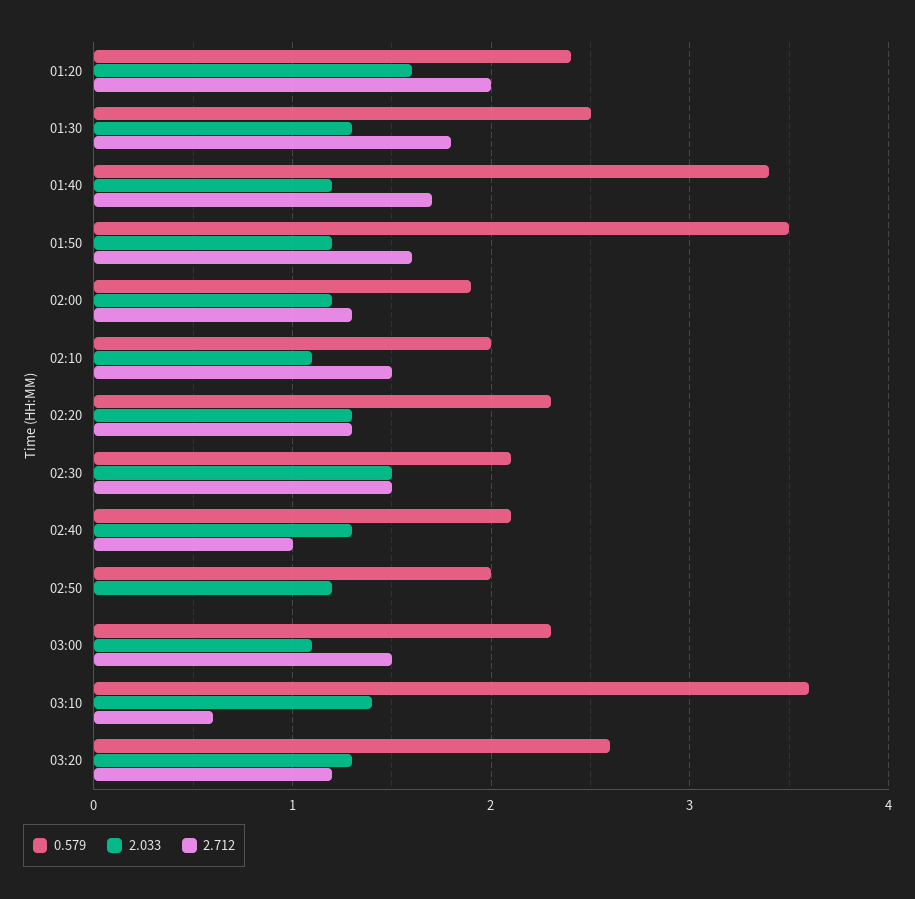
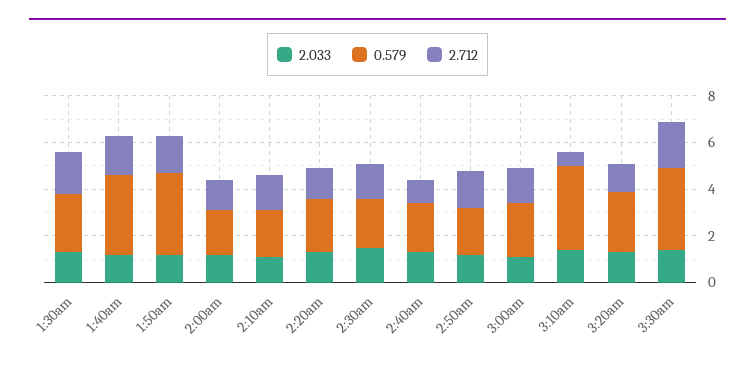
0.579, 01:20: 2.4 -> none
2.033, 01:20: 1.6 -> none
2.712, 01:20: 2 -> none
2.712, 02:50: 0 -> 1.5
2.033, 3:30am: none -> 1.5
0.579, 3:30am: none -> 3.5
2.712, 3:30am: none -> 2

